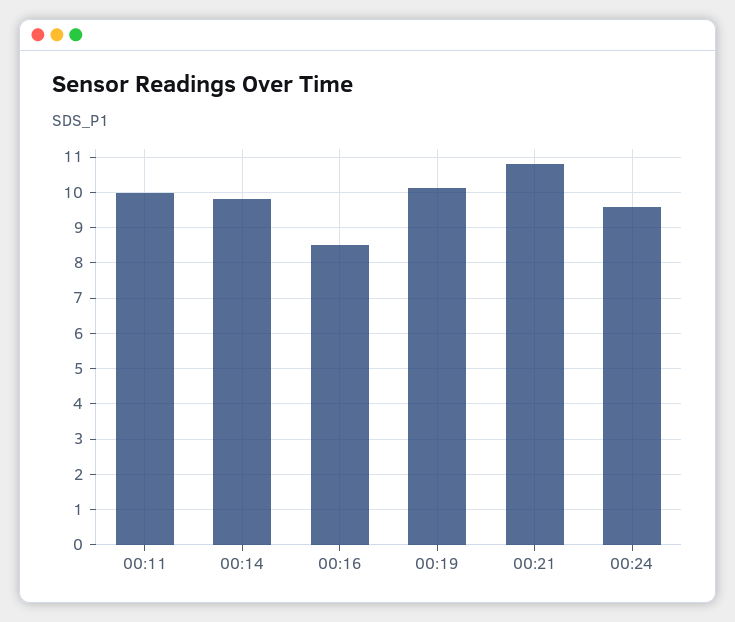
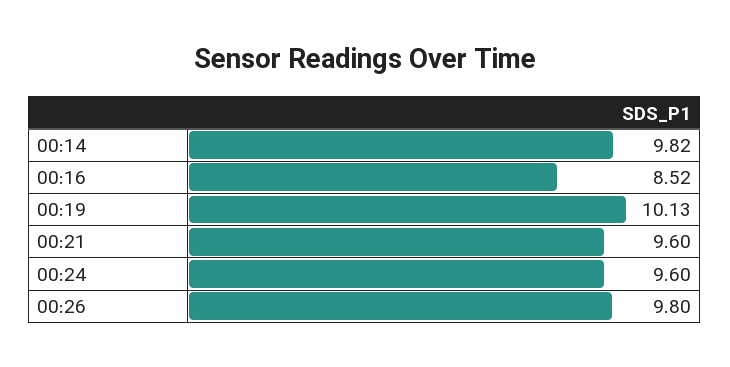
00:11: 10 -> none
00:21: 10.8 -> 9.6
00:26: none -> 9.8

